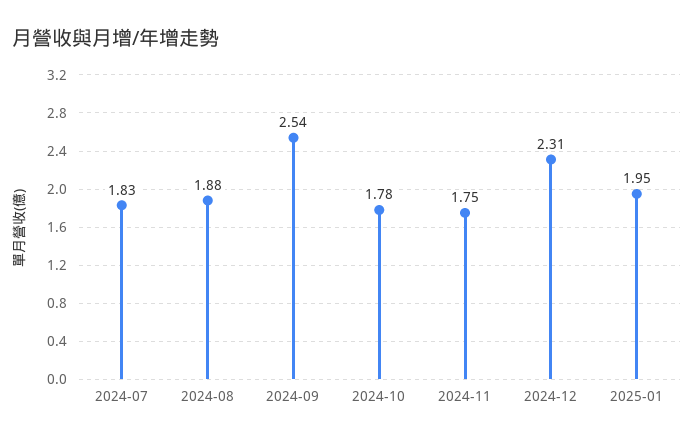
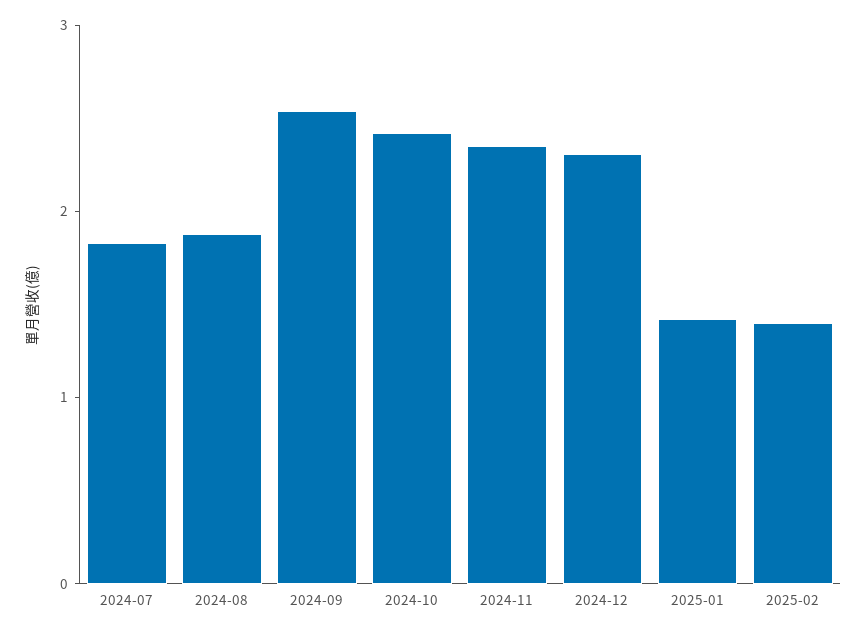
2024-10: 1.78 -> 2.4
2024-11: 1.75 -> 2.4
2025-01: 1.95 -> 1.4
2025-02: none -> 1.4

